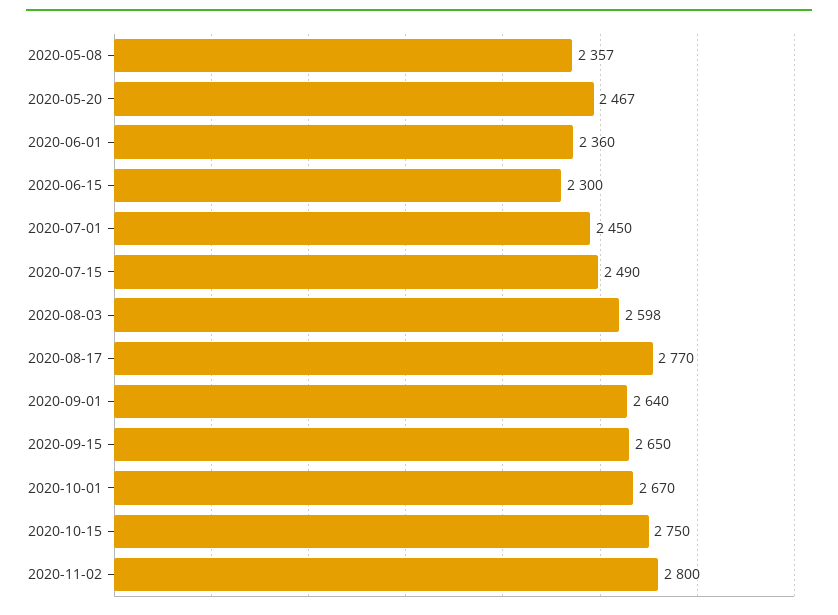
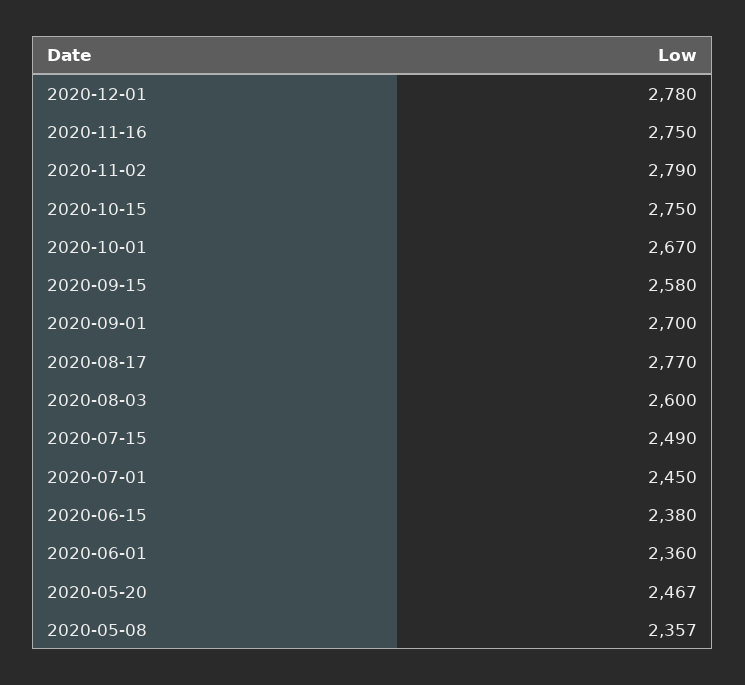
2020-06-15: 2300 -> 2380
2020-08-03: 2598 -> 2600
2020-09-01: 2640 -> 2700
2020-09-15: 2650 -> 2580
2020-11-02: 2800 -> 2790
2020-12-01: none -> 2780
2020-11-16: none -> 2750

